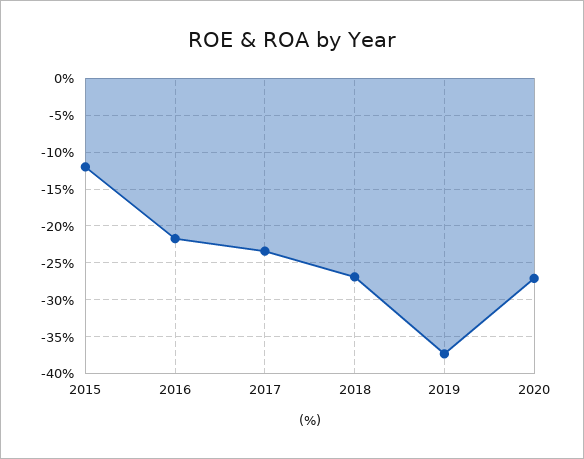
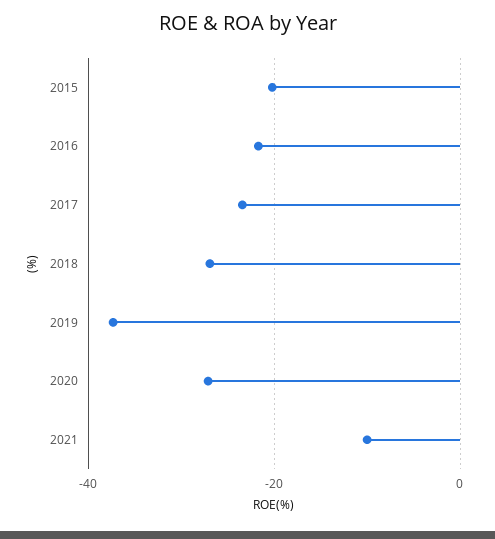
2015: -12 -> -20
2021: none -> -10

